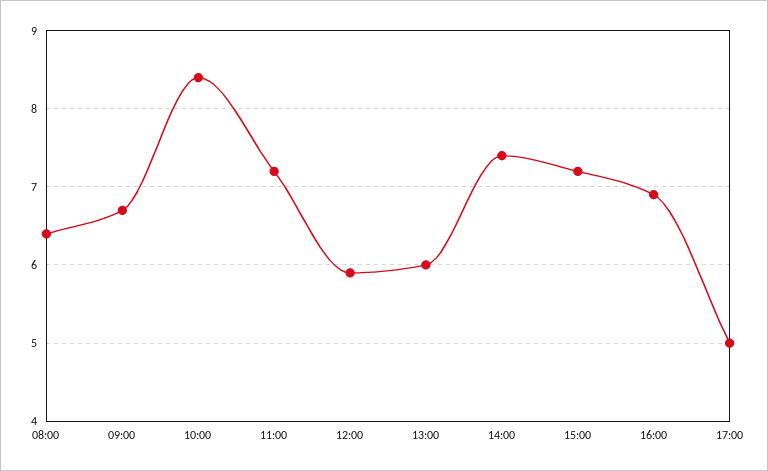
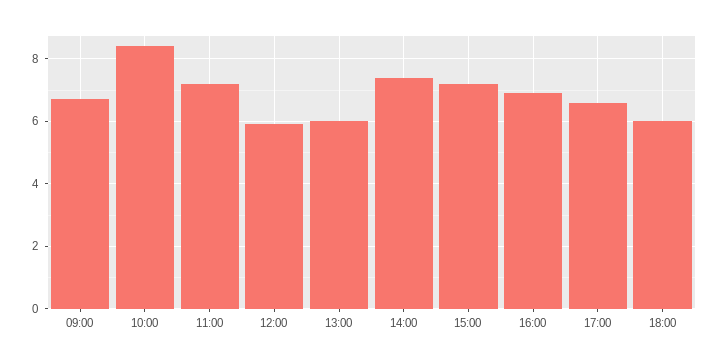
08:00: 6.4 -> none
17:00: 5 -> 6.5
18:00: none -> 6

